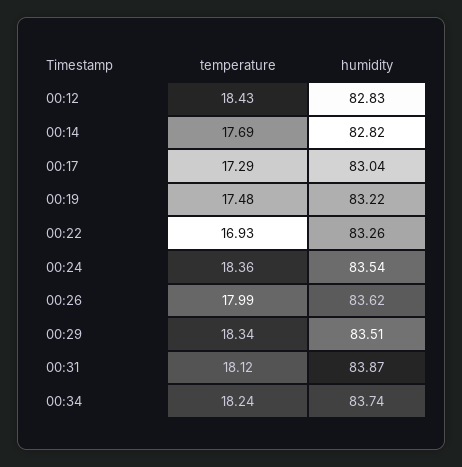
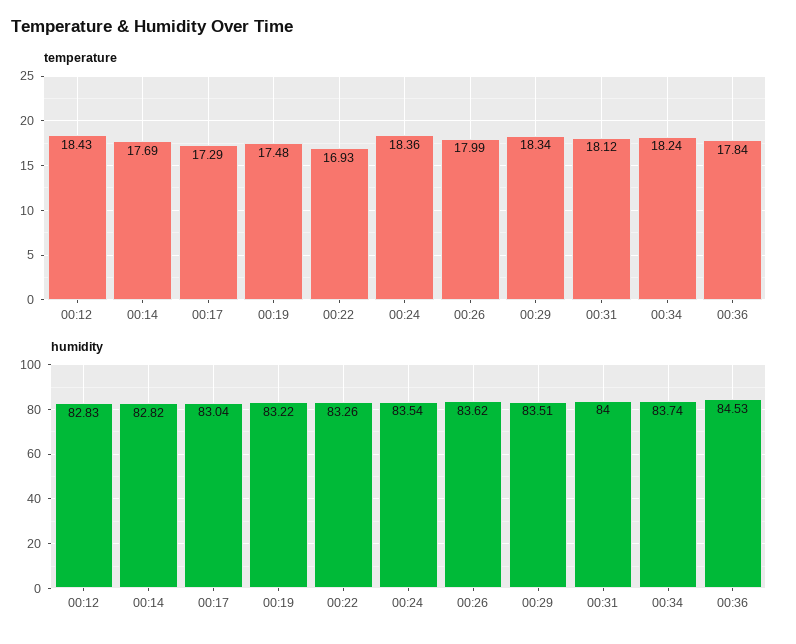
humidity, 00:31: 83.87 -> 84
temperature, 00:36: none -> 17.84
humidity, 00:36: none -> 84.53

